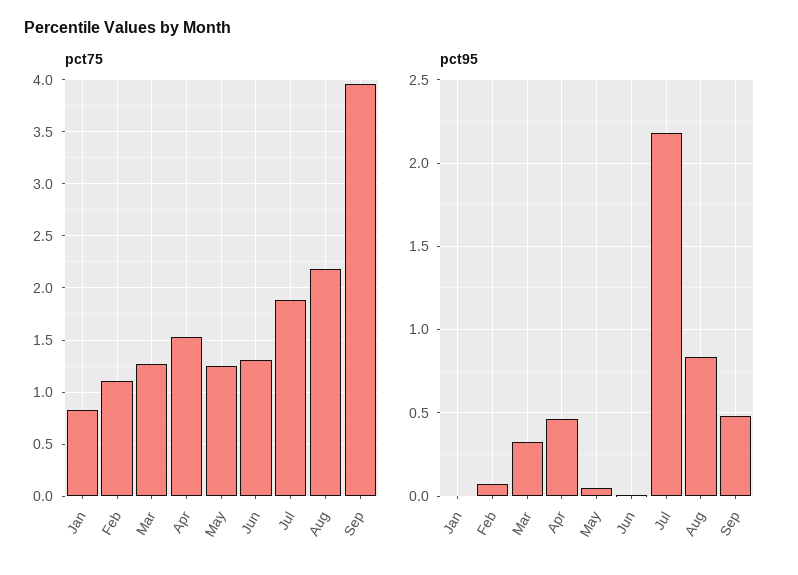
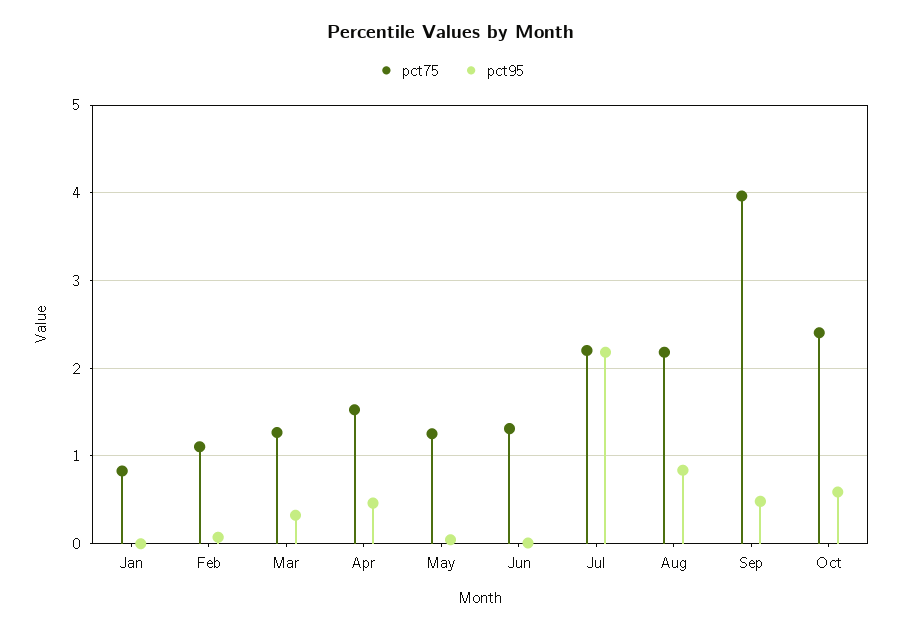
pct75, Jul: 1.9 -> 2.2
pct75, Oct: none -> 2.4
pct95, Oct: none -> 0.6

